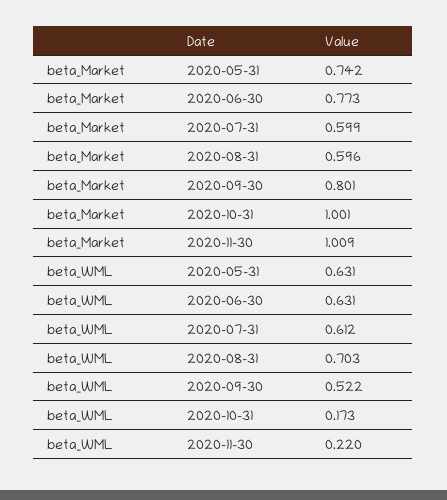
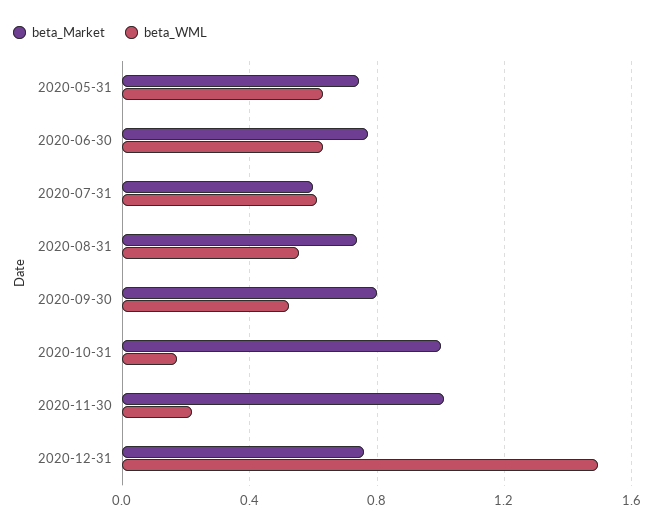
beta_Market, 2020-08-31: 0.596 -> 0.75
beta_WML, 2020-08-31: 0.703 -> 0.55
beta_Market, 2020-12-31: none -> 0.75
beta_WML, 2020-12-31: none -> 1.5

